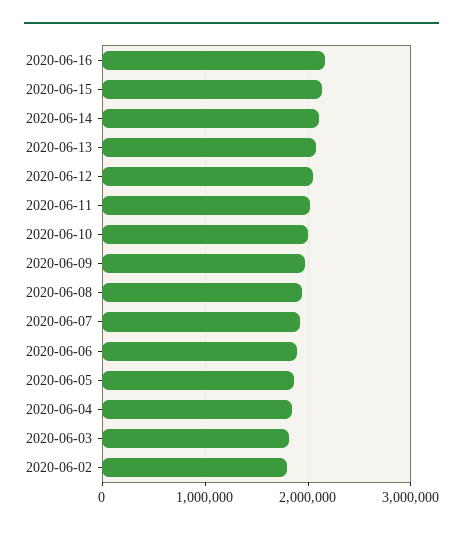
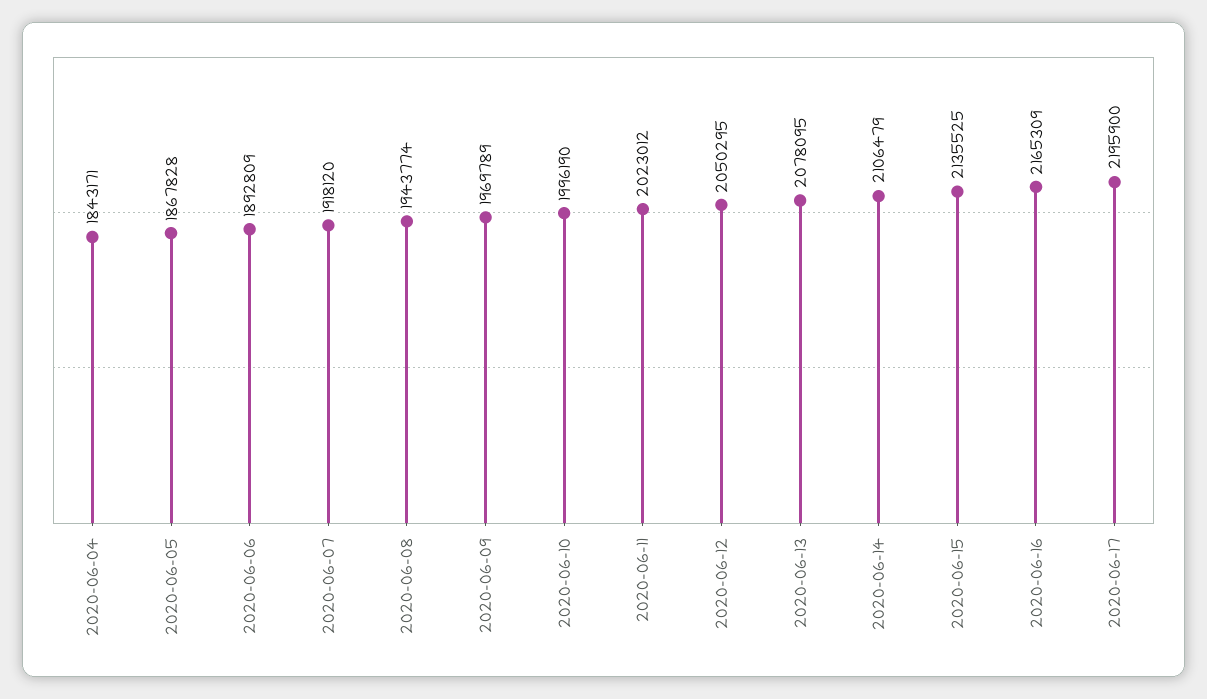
2020-06-03: 1800000 -> none
2020-06-02: 1800000 -> none
2020-06-17: none -> 2195900

